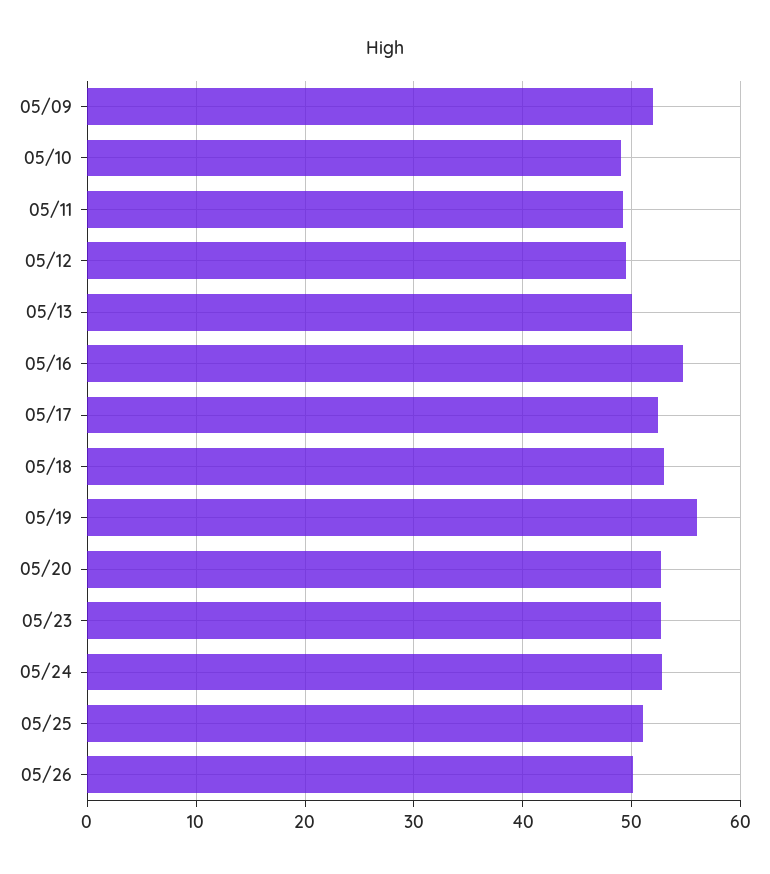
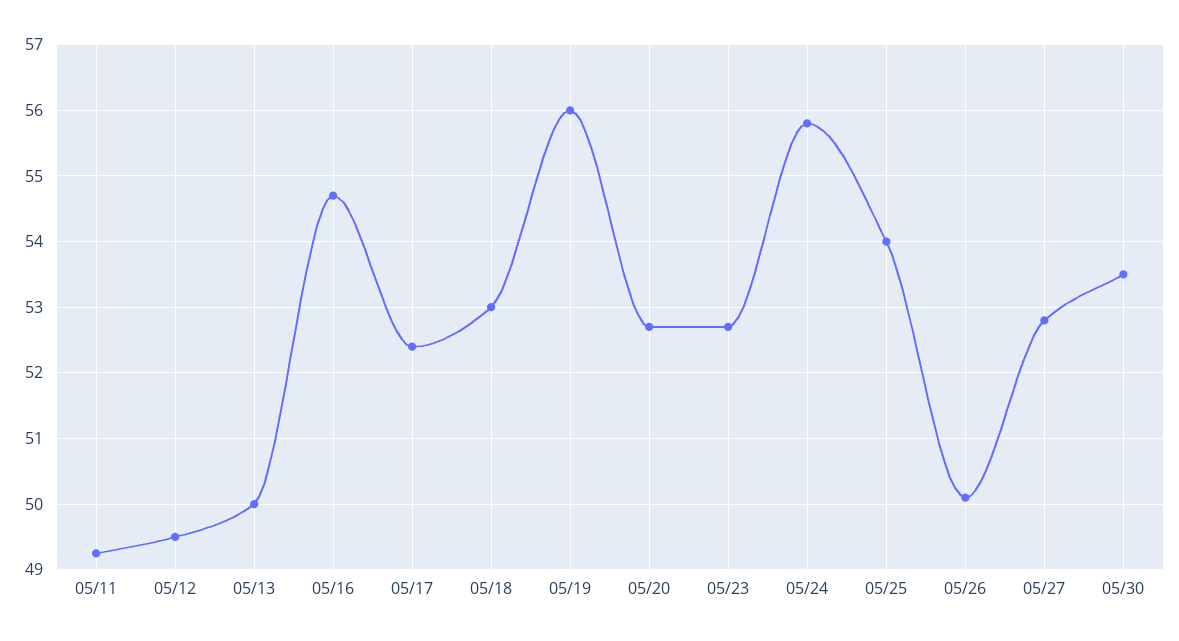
05/09: 52 -> none
05/10: 49 -> none
05/24: 53 -> 55.8
05/25: 51 -> 54
05/27: none -> 52.8
05/30: none -> 53.5

